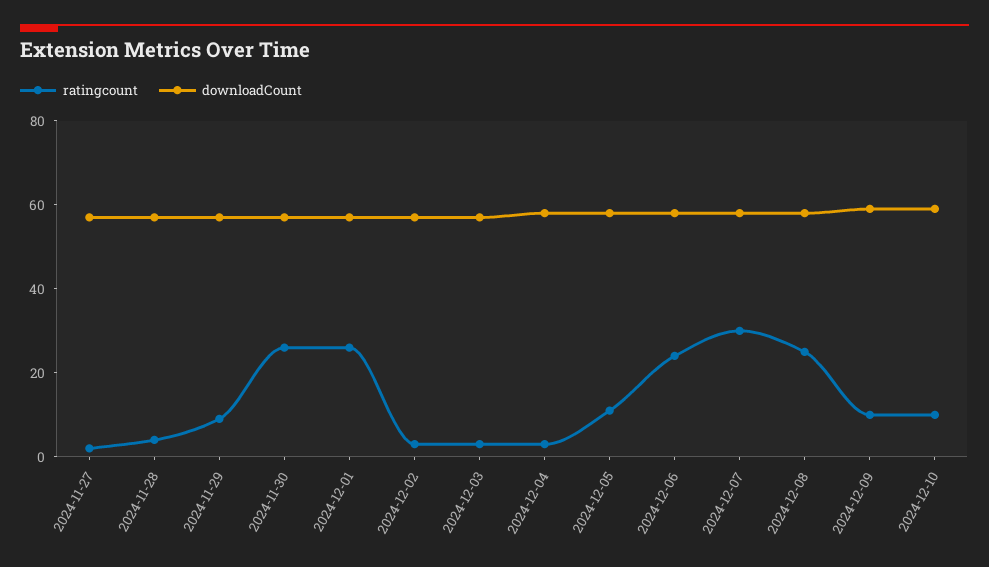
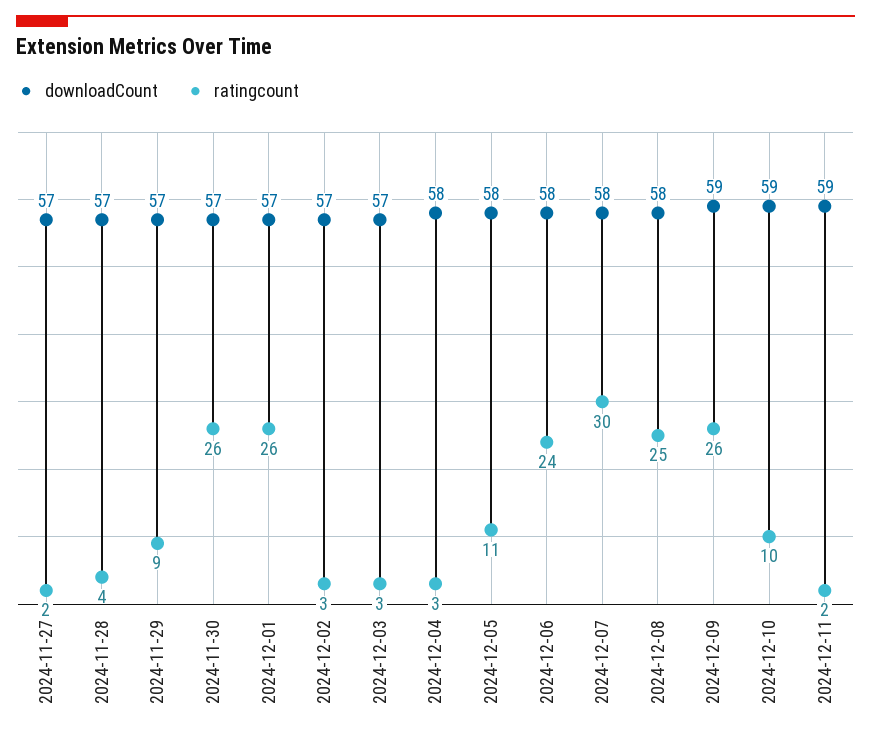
ratingcount, 2024-12-09: 10 -> 26
downloadCount, 2024-12-11: none -> 59
ratingcount, 2024-12-11: none -> 2

